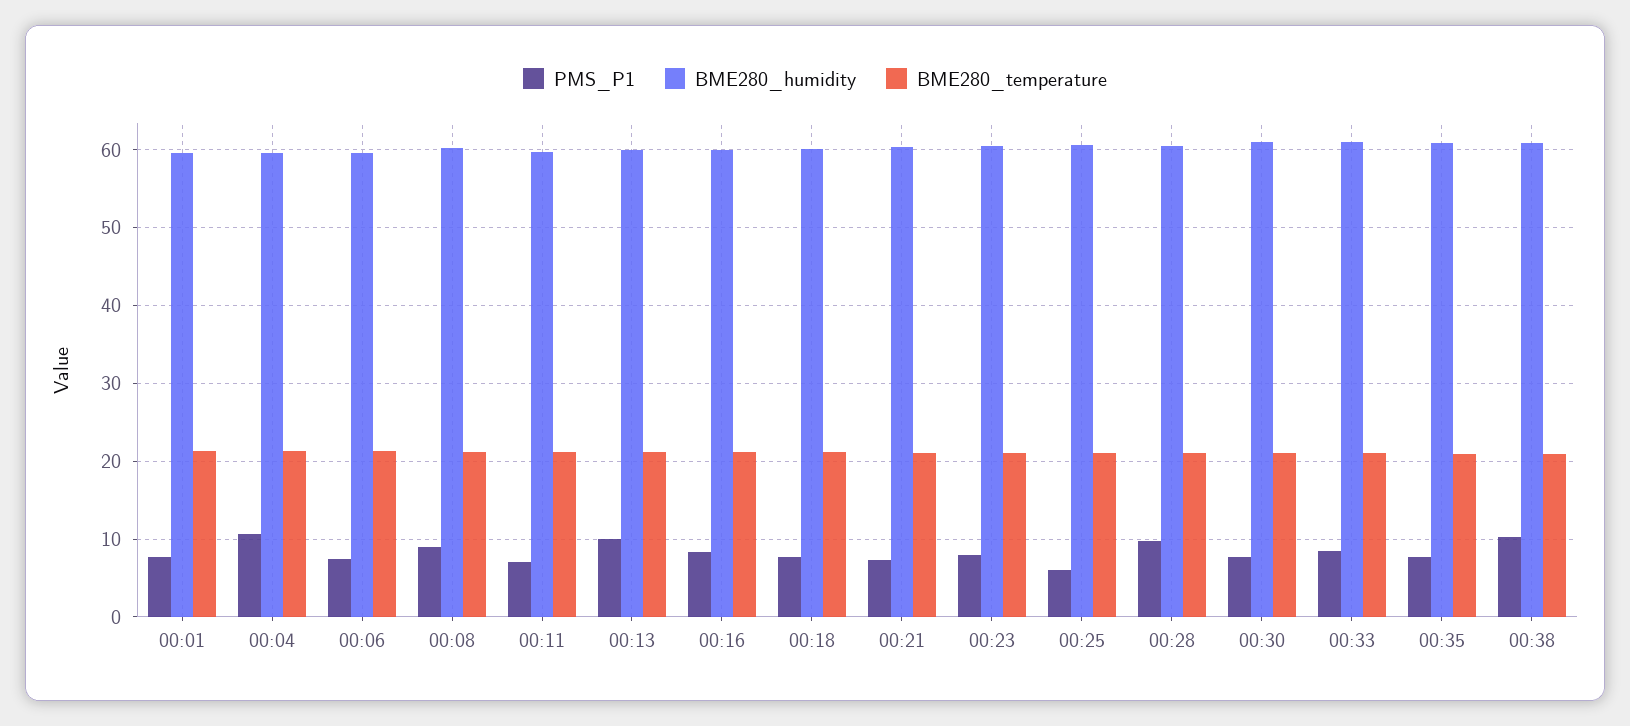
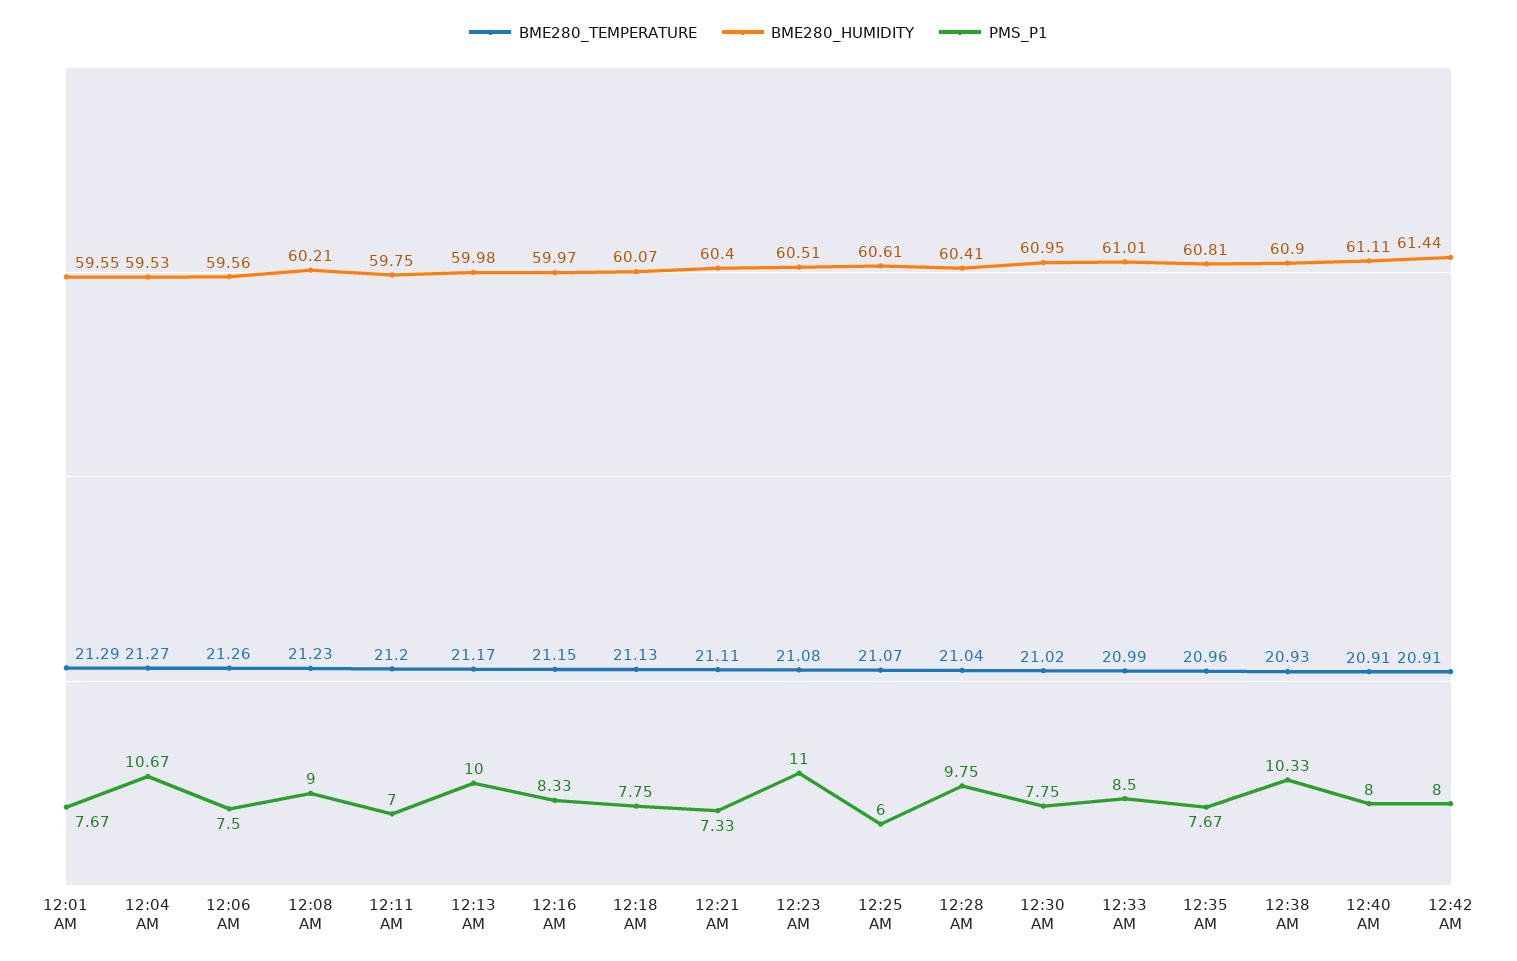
PMS_P1, 00:23: 8 -> 11
BME280_temperature, 12:40 AM: none -> 20.91
BME280_humidity, 12:40 AM: none -> 61.11
PMS_P1, 12:40 AM: none -> 8
BME280_temperature, 12:42 AM: none -> 20.91
BME280_humidity, 12:42 AM: none -> 61.44
PMS_P1, 12:42 AM: none -> 8

